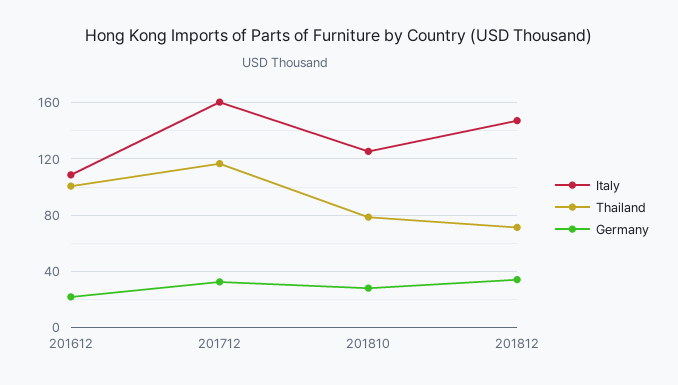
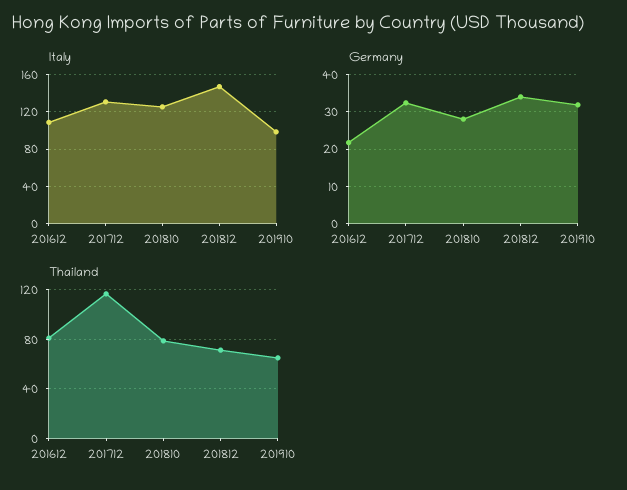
Thailand, 201612: 100 -> 80
Italy, 201712: 160 -> 130
Italy, 201910: none -> 100
Germany, 201910: none -> 32
Thailand, 201910: none -> 65

